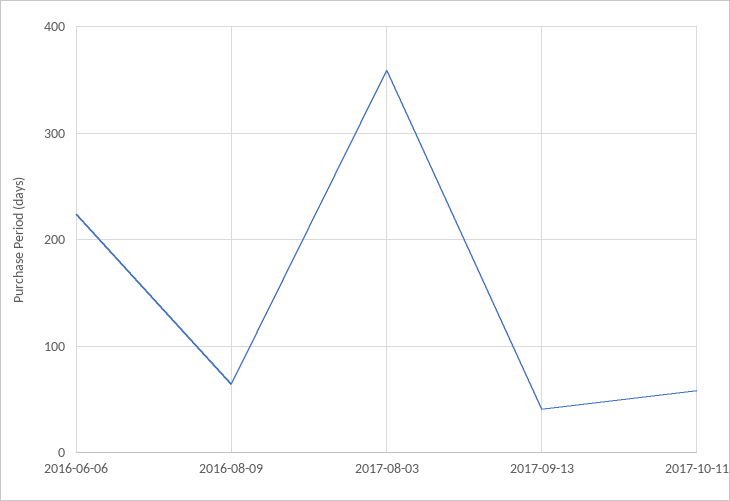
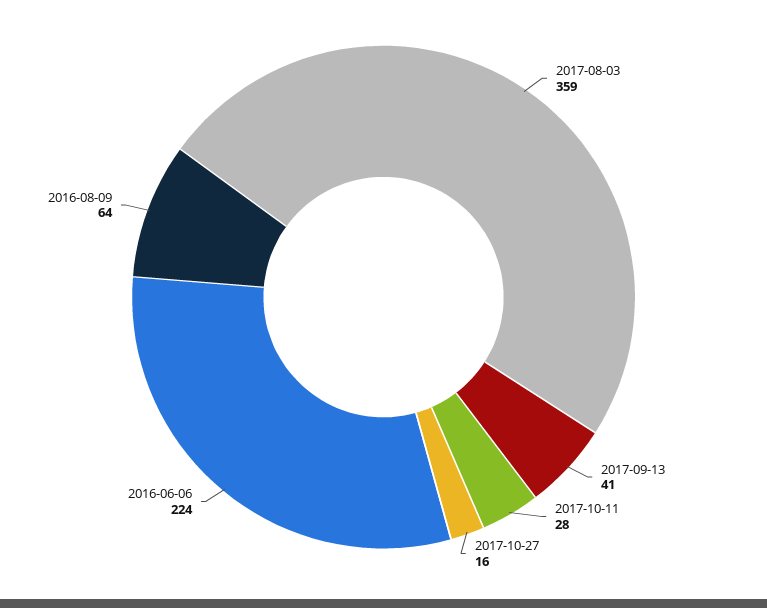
2017-10-11: 60 -> 28
2017-10-27: none -> 16

